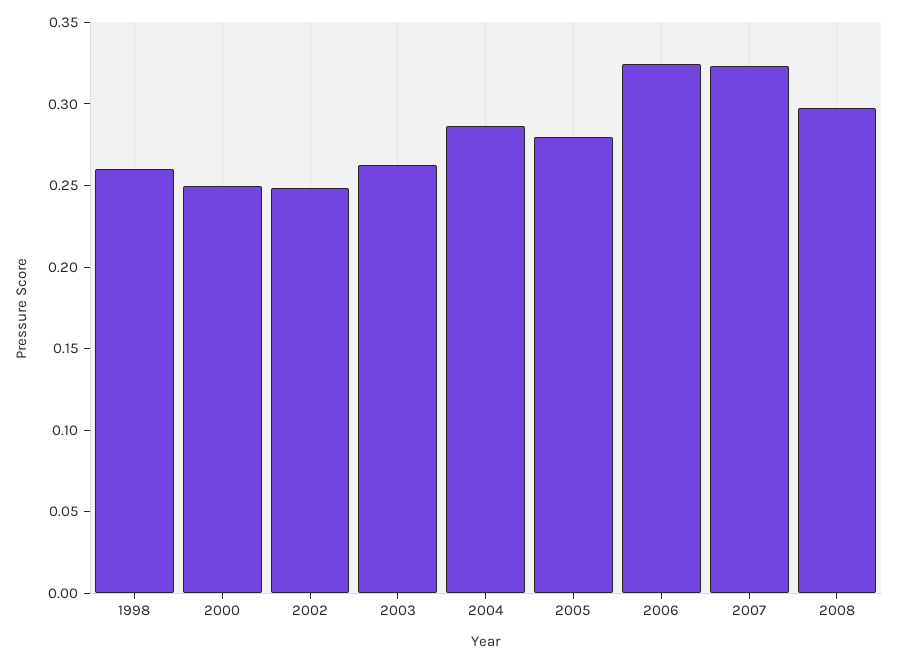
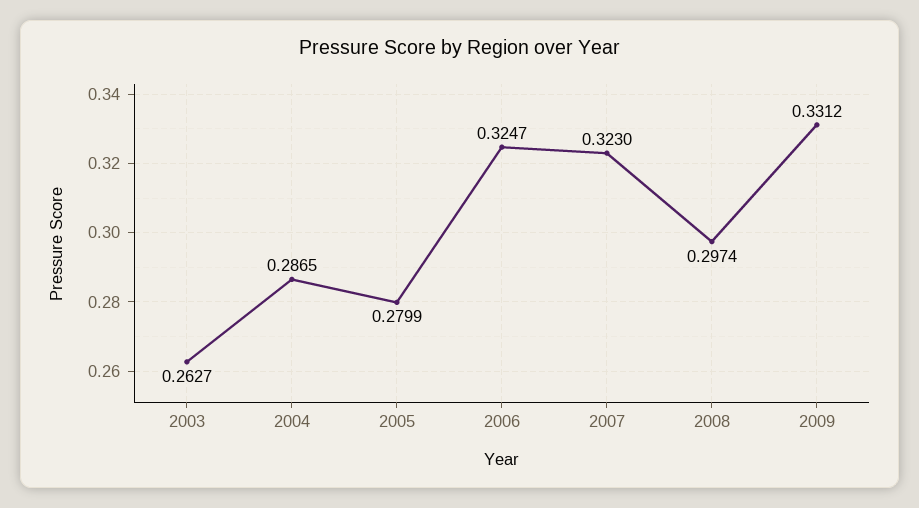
1998: 0.26 -> none
2000: 0.25 -> none
2002: 0.25 -> none
2009: none -> 0.3312

